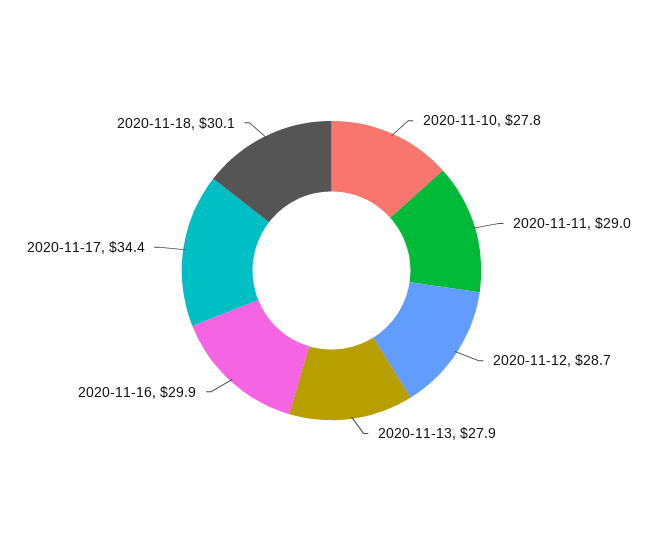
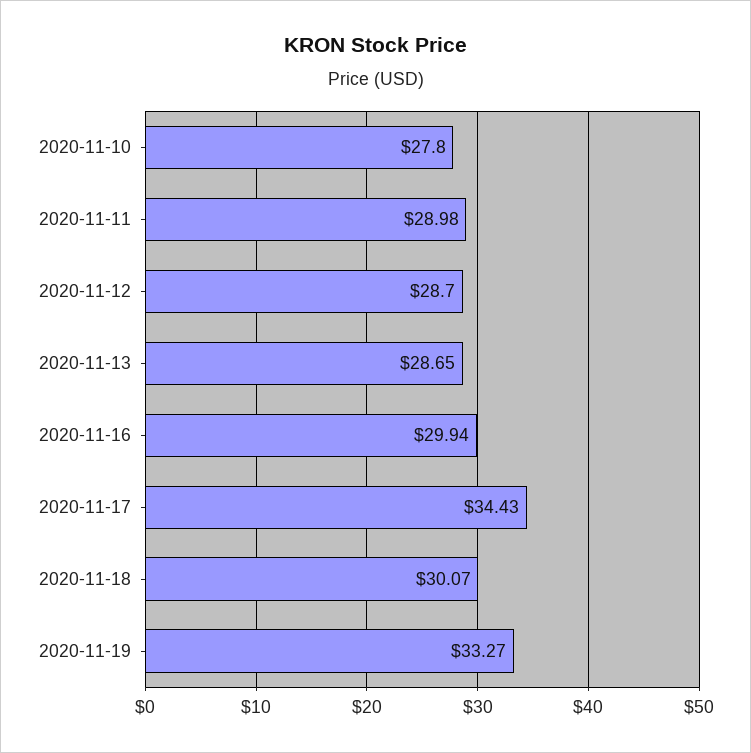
2020-11-13: 27.9 -> 28.65
2020-11-19: none -> 33.27

